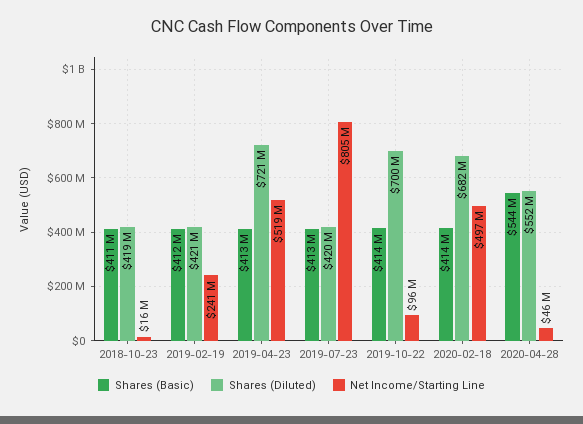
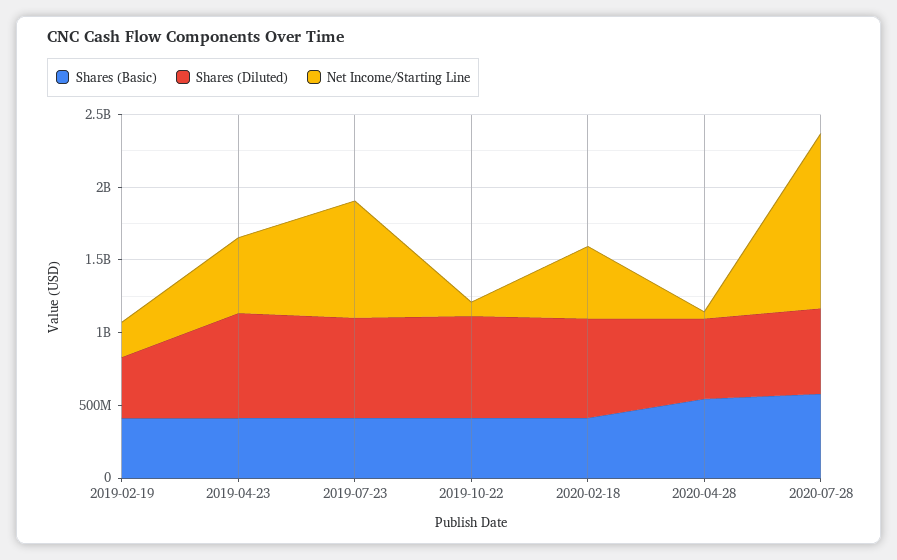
Shares (Basic), 2018-10-23: 411000000 -> none
Shares (Diluted), 2018-10-23: 419000000 -> none
Net Income/Starting Line, 2018-10-23: 16000000 -> none
Shares (Diluted), 2019-07-23: 420000000 -> 700000000
Shares (Basic), 2020-07-28: none -> 600000000
Shares (Diluted), 2020-07-28: none -> 600000000
Net Income/Starting Line, 2020-07-28: none -> 1200000000

